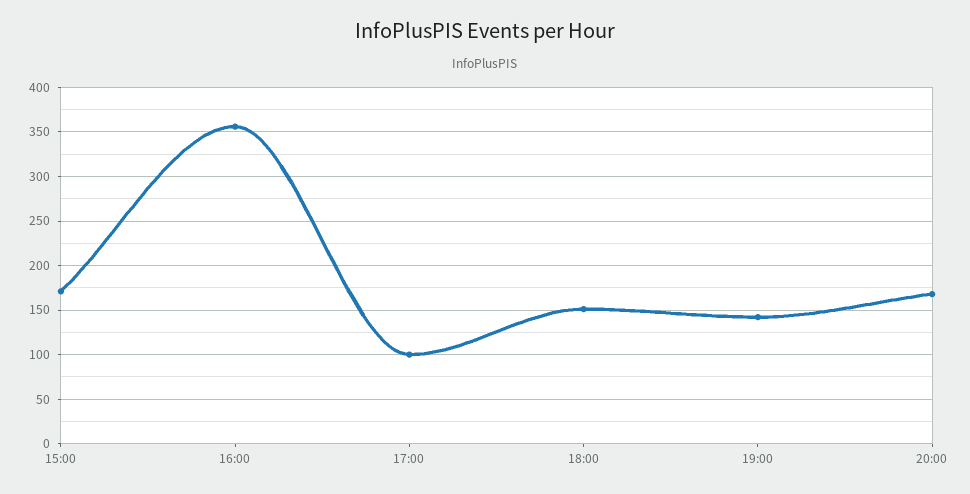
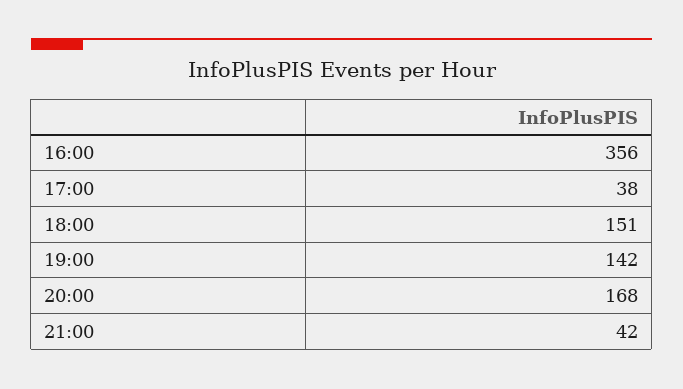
15:00: 170 -> none
17:00: 100 -> 38
21:00: none -> 42

